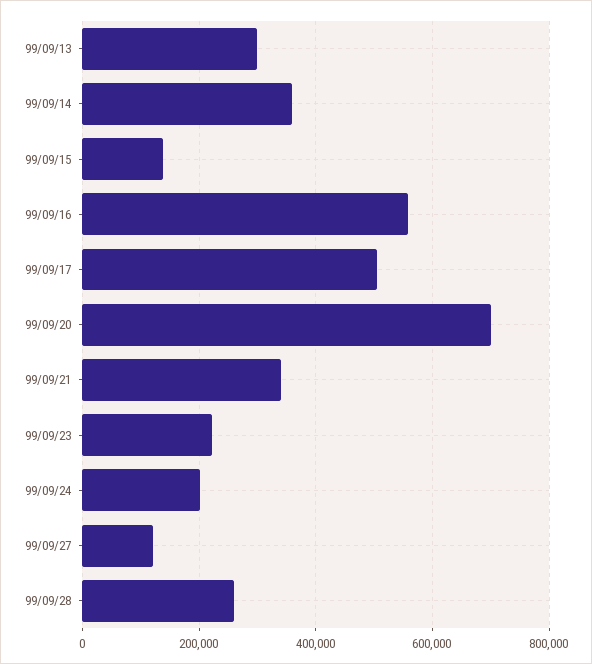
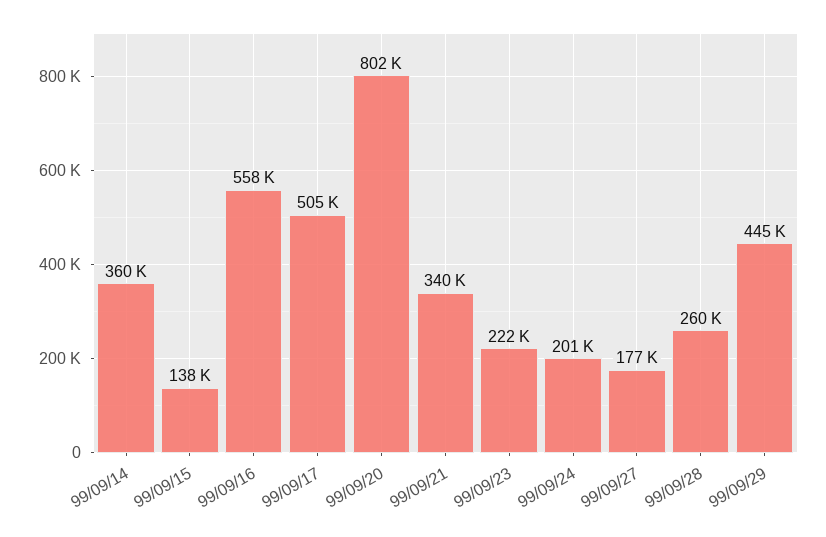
99/09/13: 300000 -> none
99/09/20: 700000 -> 802000
99/09/27: 120000 -> 177000
99/09/29: none -> 445000

